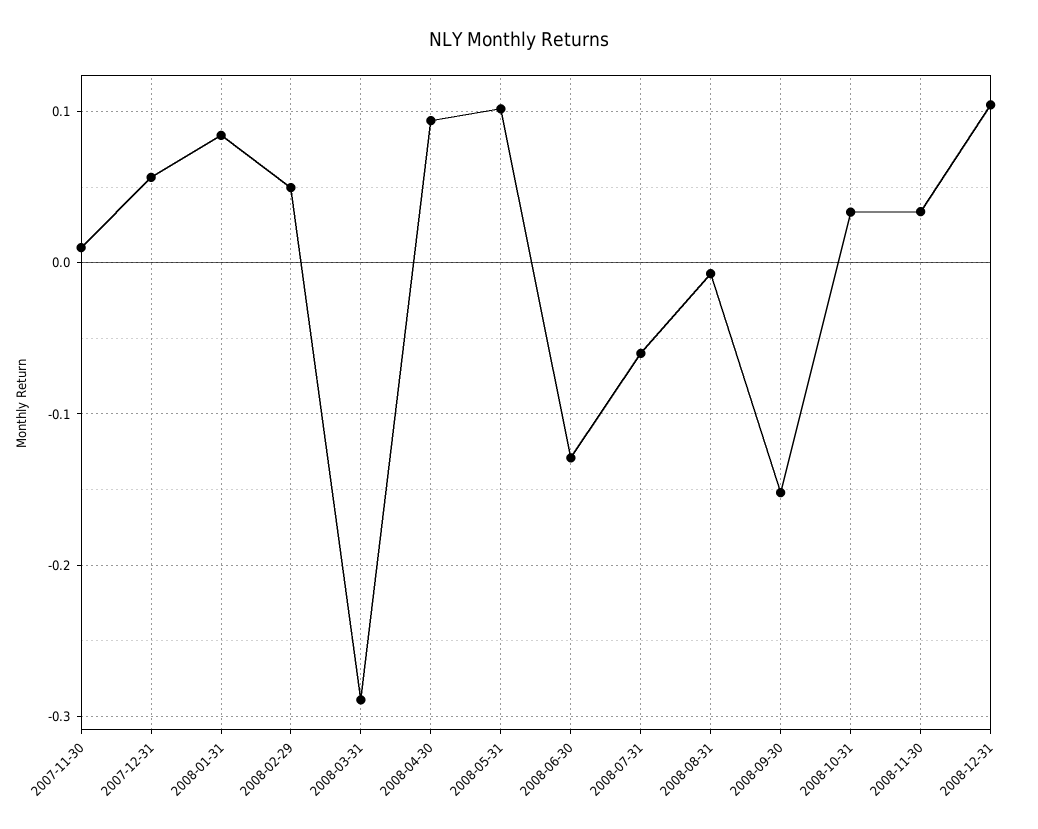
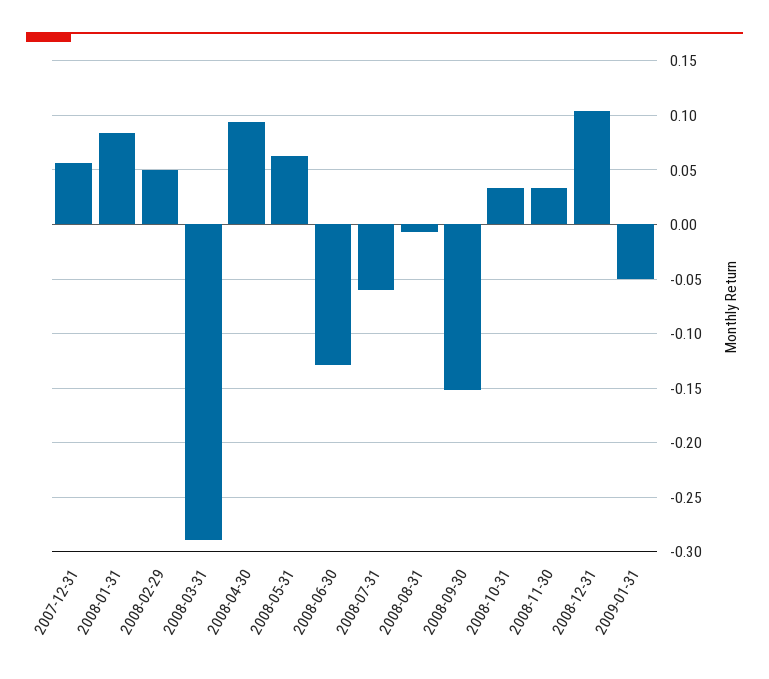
2007-11-30: 0.01 -> none
2008-05-31: 0.1 -> 0.06
2009-01-31: none -> -0.05

